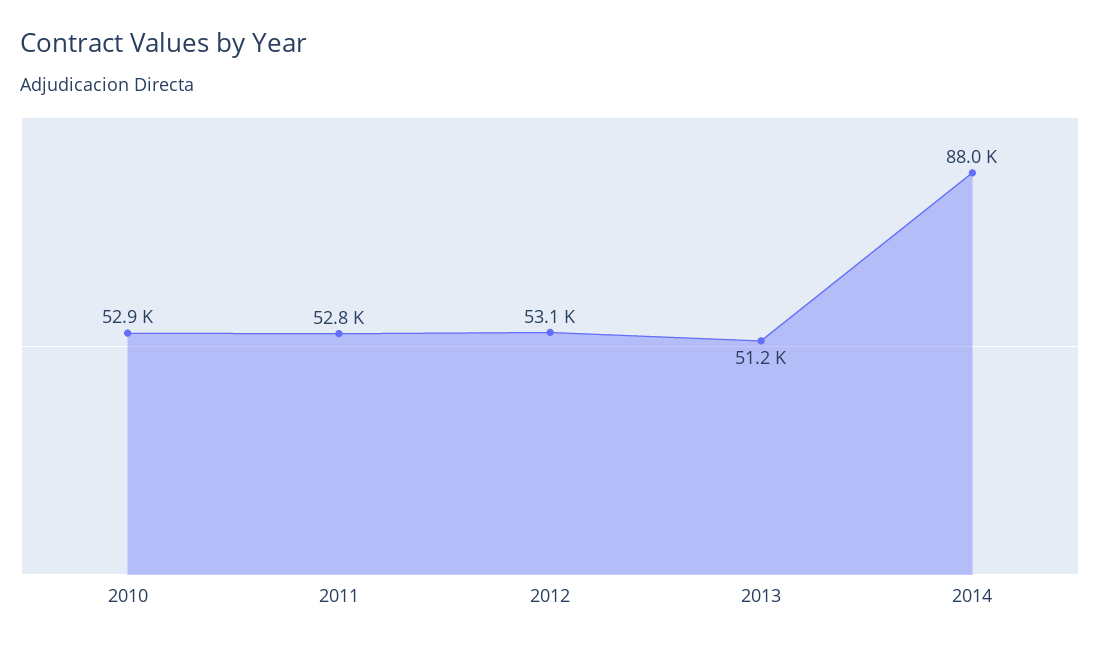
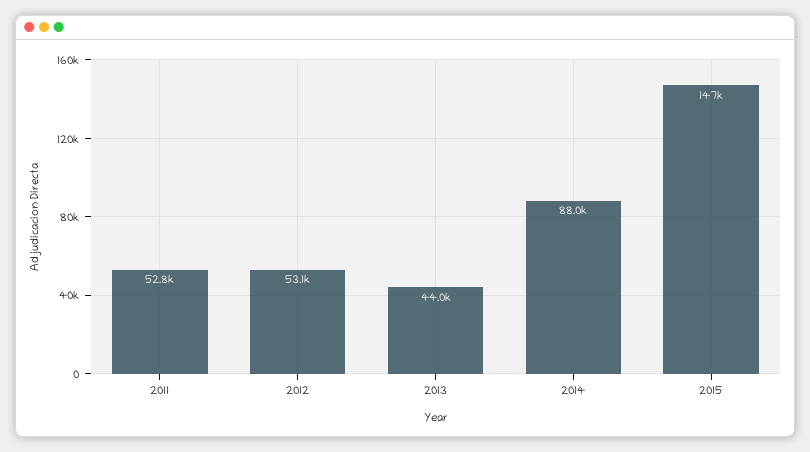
2010: 52900 -> none
2013: 51200 -> 44000
2015: none -> 147000

